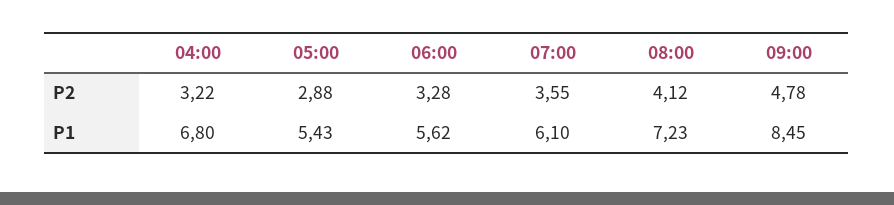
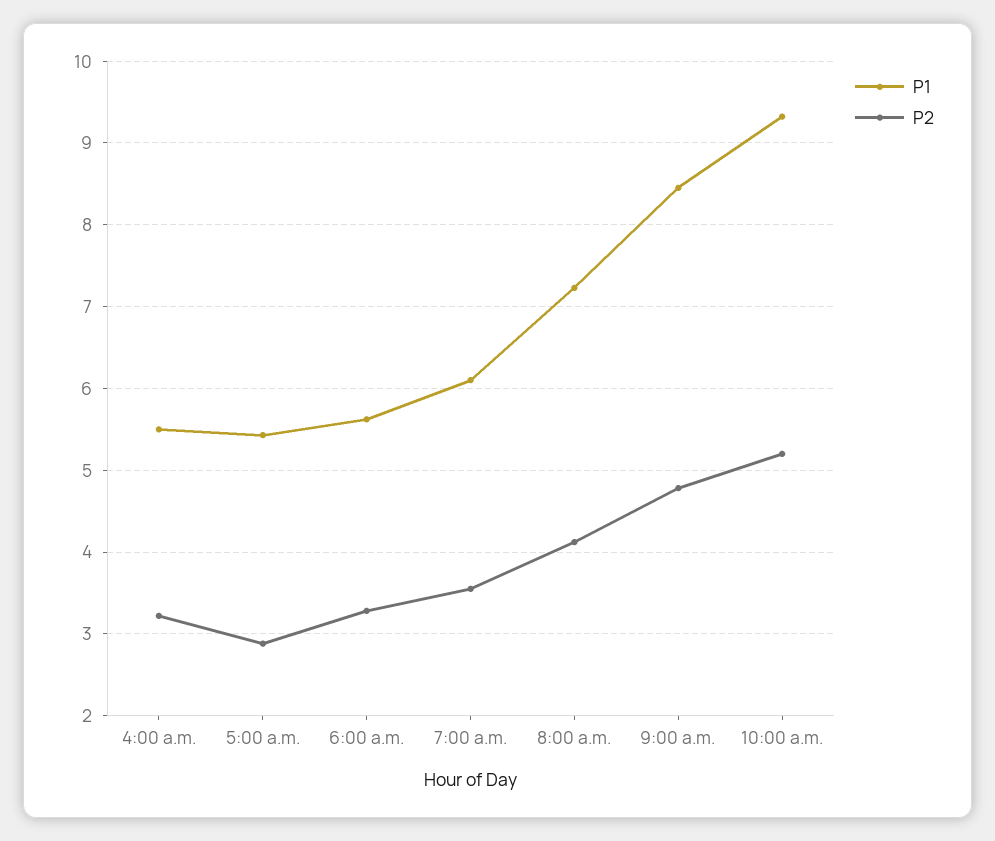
P1, 04:00: 6.8 -> 5.5
P1, 10:00 a.m.: none -> 9.3
P2, 10:00 a.m.: none -> 5.2

